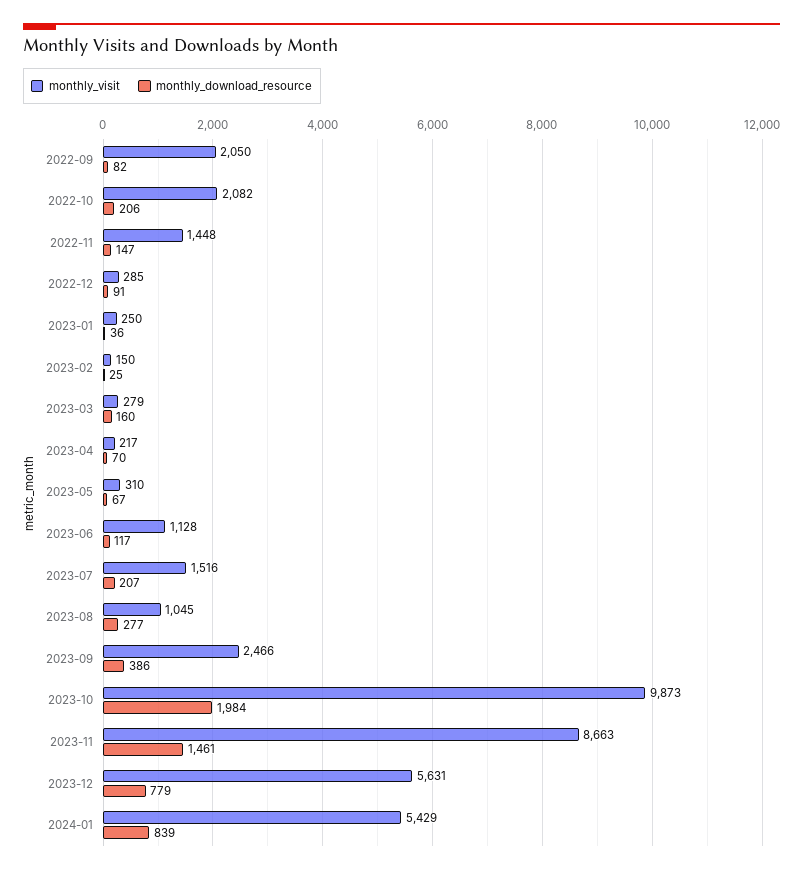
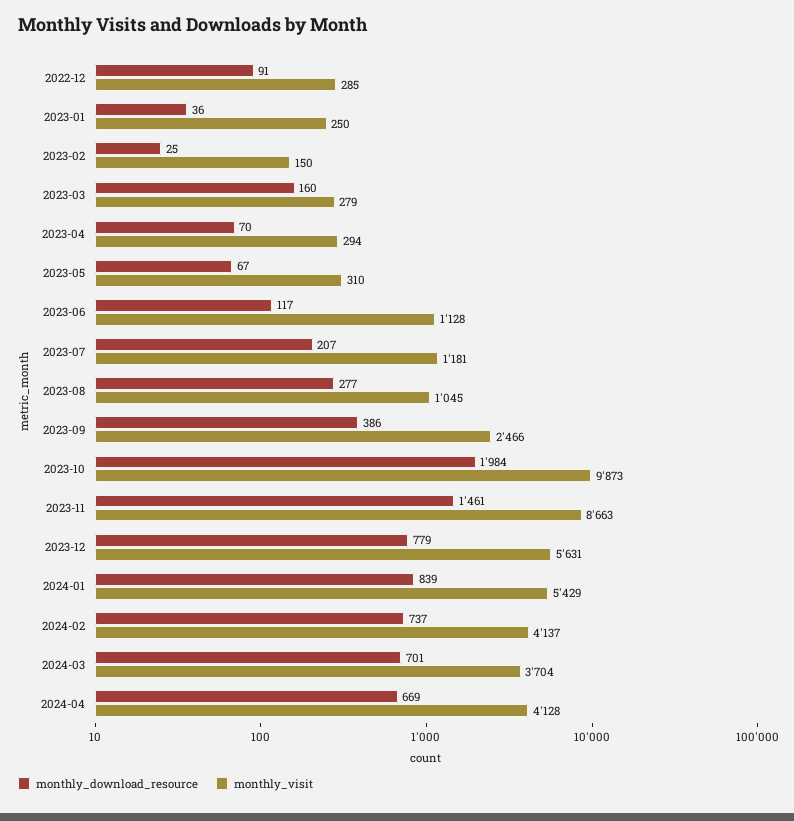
monthly_visit, 2022-09: 2050 -> none
monthly_download_resource, 2022-09: 82 -> none
monthly_visit, 2022-10: 2082 -> none
monthly_download_resource, 2022-10: 206 -> none
monthly_visit, 2022-11: 1448 -> none
monthly_download_resource, 2022-11: 147 -> none
monthly_visit, 2023-04: 217 -> 294
monthly_visit, 2023-07: 1516 -> 1181
monthly_download_resource, 2024-02: none -> 737
monthly_visit, 2024-02: none -> 4137
monthly_download_resource, 2024-03: none -> 701
monthly_visit, 2024-03: none -> 3704
monthly_download_resource, 2024-04: none -> 669
monthly_visit, 2024-04: none -> 4128

